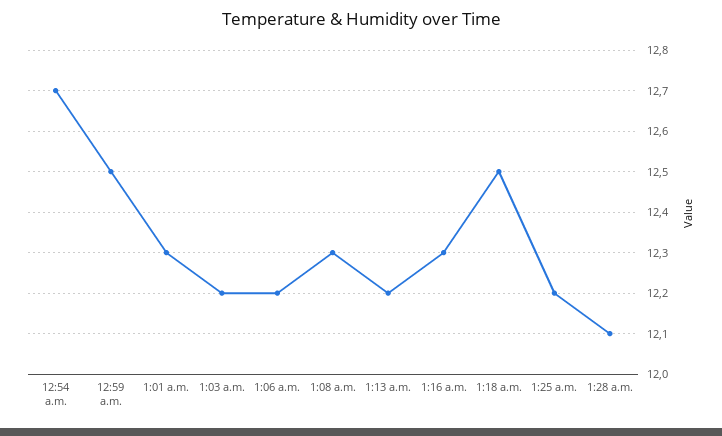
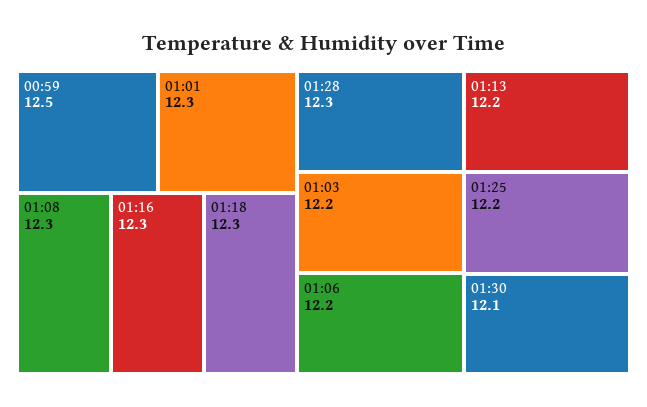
12:54 a.m.: 12.7 -> none
1:18 a.m.: 12.5 -> 12.3
1:28 a.m.: 12.1 -> 12.3
01:30: none -> 12.1

